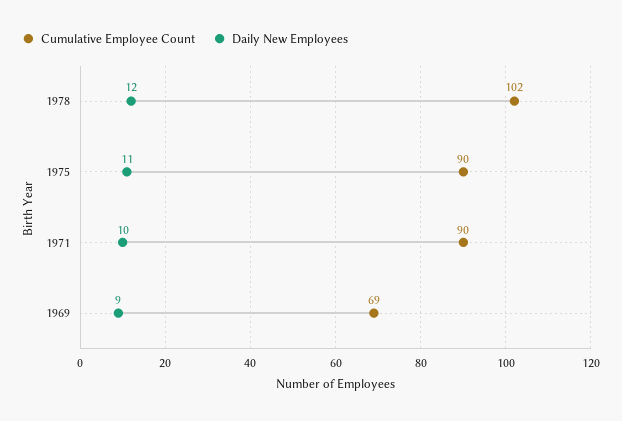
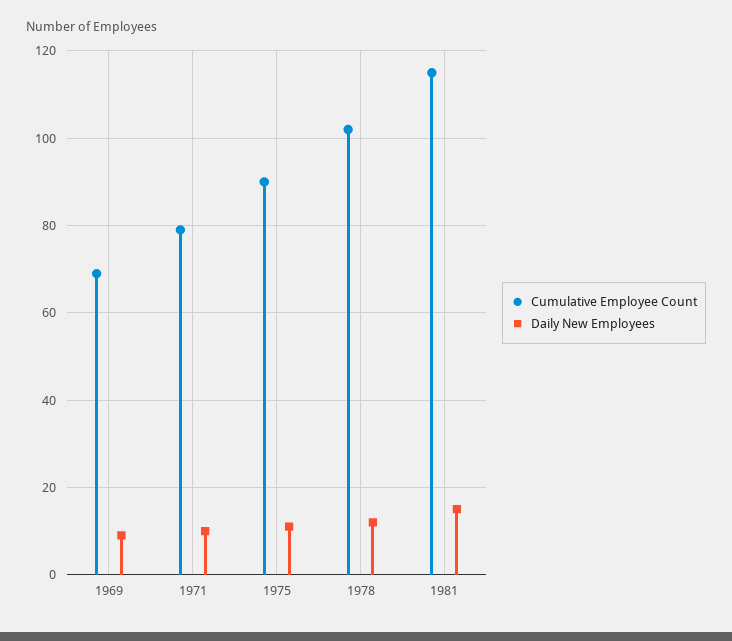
Cumulative Employee Count, 1971: 90 -> 80
Cumulative Employee Count, 1981: none -> 115
Daily New Employees, 1981: none -> 15

